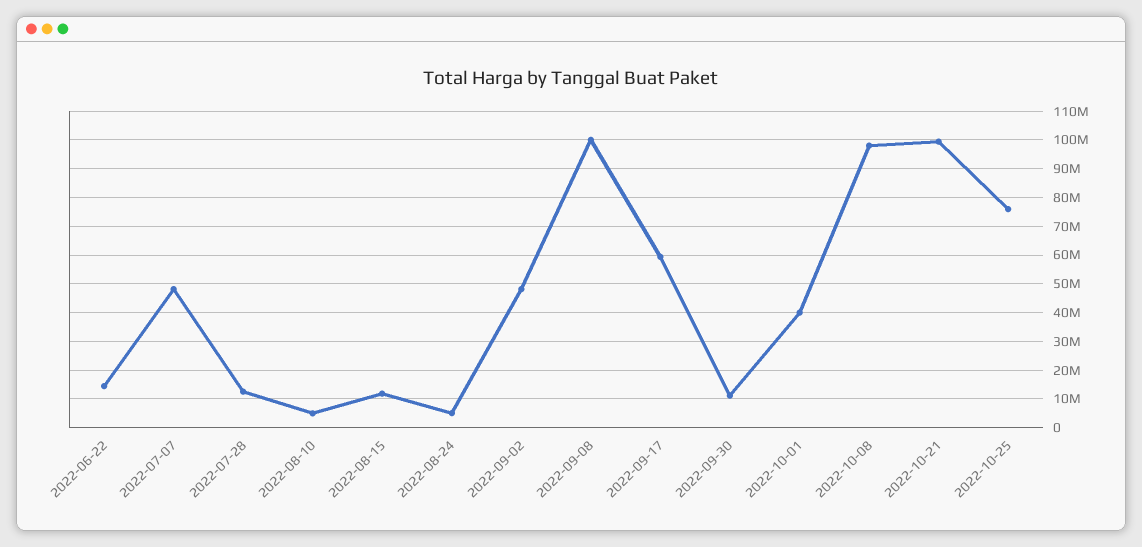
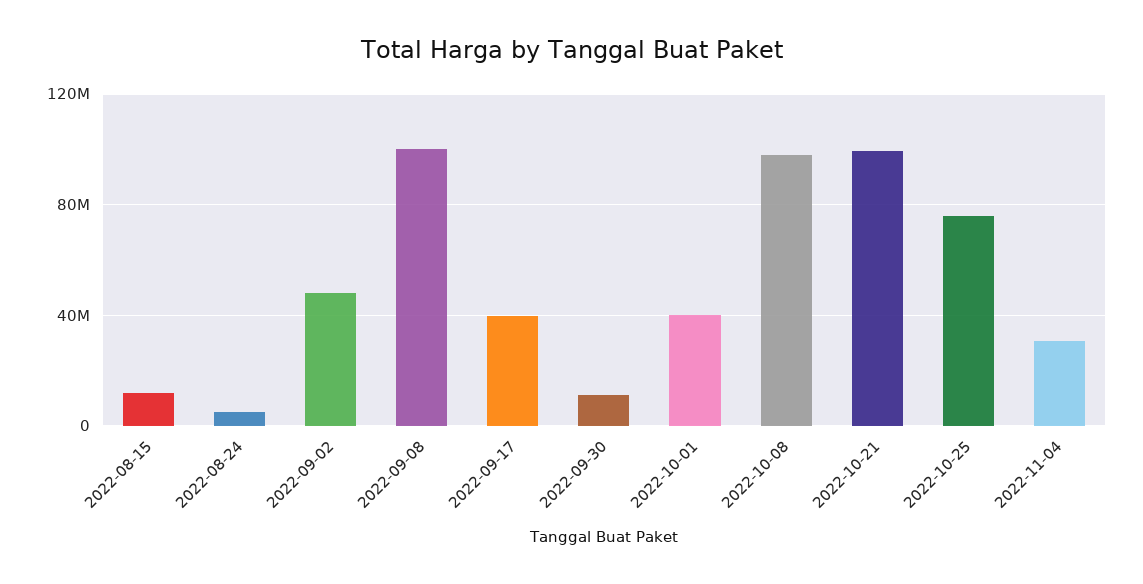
2022-06-22: 15000000 -> none
2022-07-07: 47500000 -> none
2022-07-28: 12500000 -> none
2022-08-10: 5000000 -> none
2022-09-17: 60000000 -> 40000000
2022-11-04: none -> 30000000

